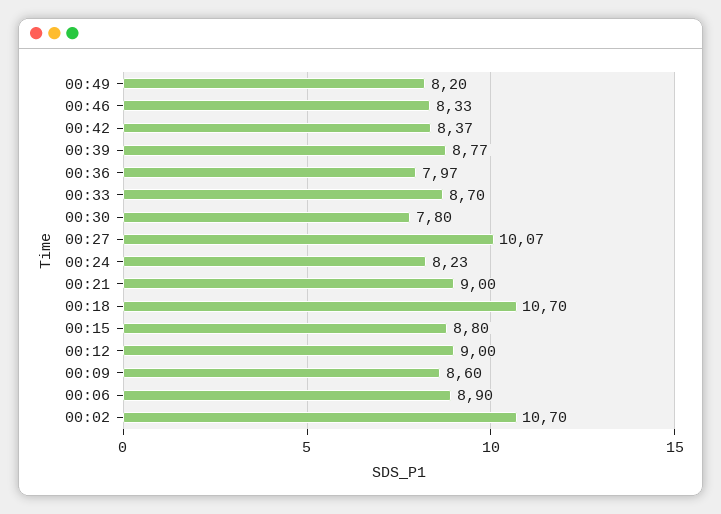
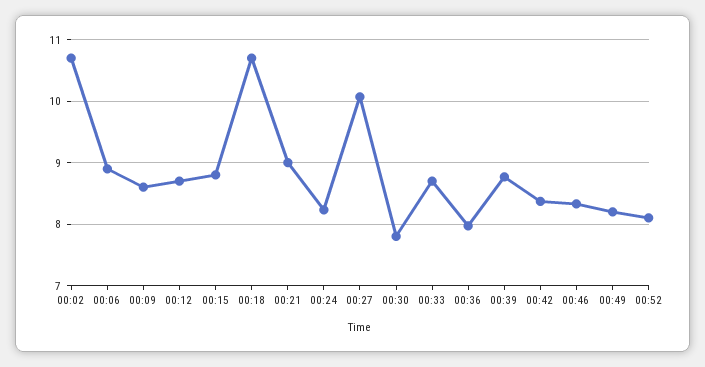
00:12: 9 -> 8.7
00:52: none -> 8.1

